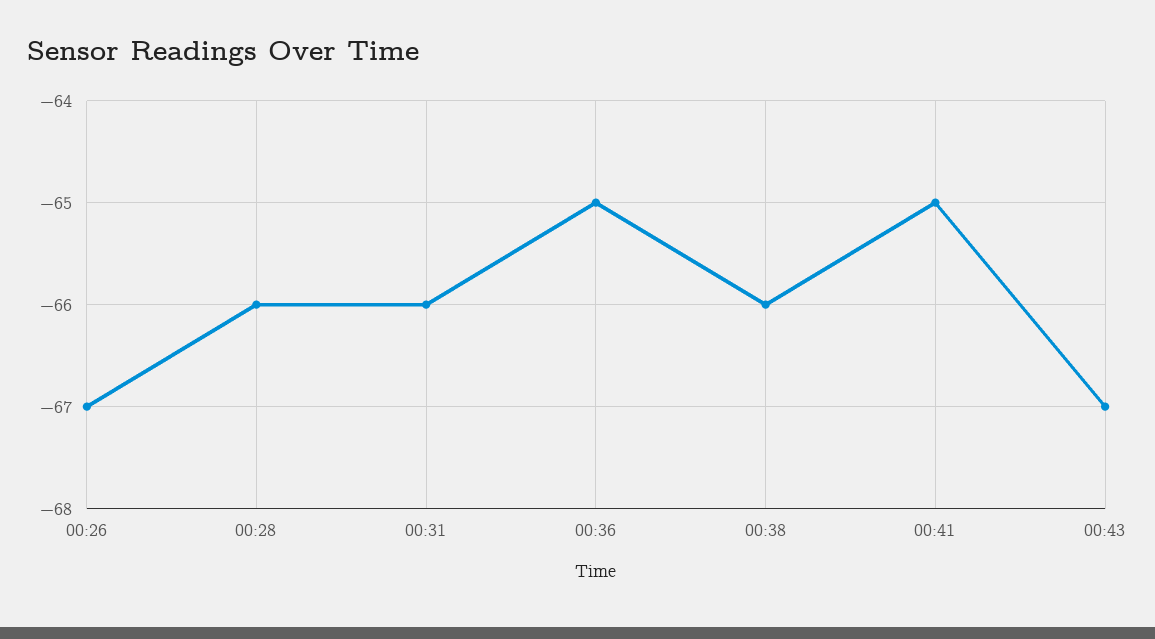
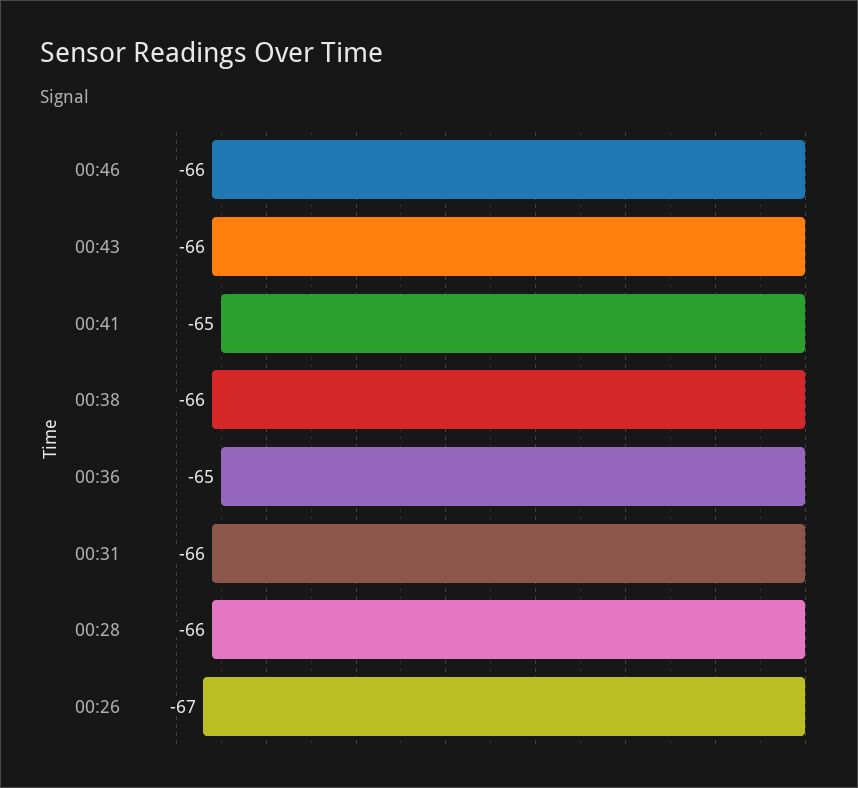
00:43: -67 -> -66
00:46: none -> -66

